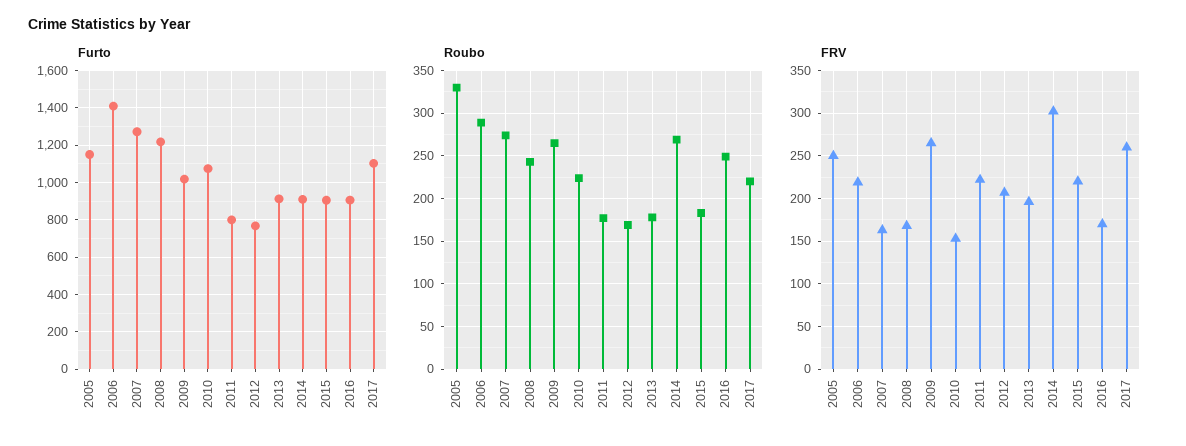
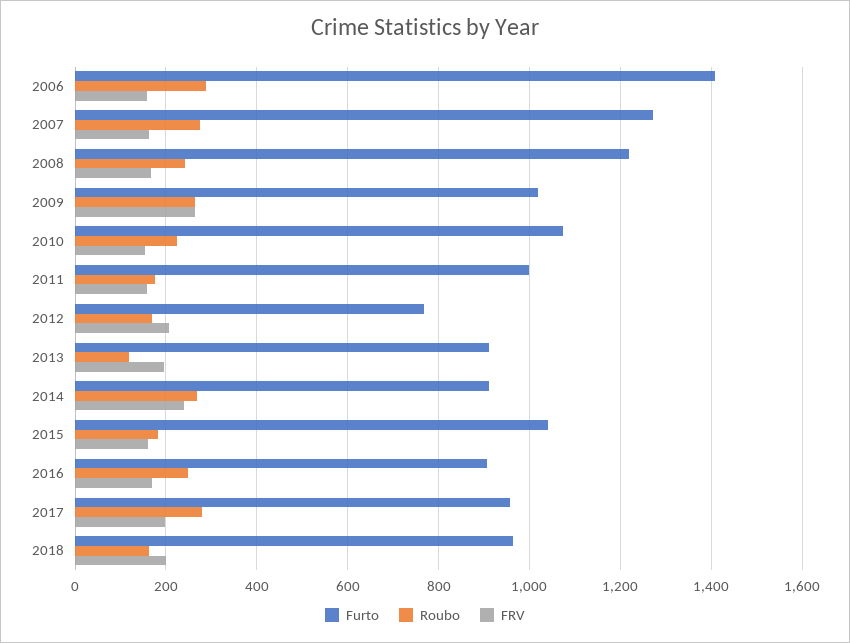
Furto, 2005: 1150 -> none
Furto, 2011: 800 -> 1000
Furto, 2015: 900 -> 1040
Furto, 2017: 1100 -> 960
Roubo, 2005: 330 -> none
Roubo, 2013: 180 -> 120
Roubo, 2017: 220 -> 280
FRV, 2005: 250 -> none
FRV, 2006: 220 -> 160
FRV, 2011: 220 -> 160
FRV, 2014: 300 -> 240
FRV, 2015: 220 -> 160
FRV, 2017: 260 -> 200
Furto, 2018: none -> 960
Roubo, 2018: none -> 160
FRV, 2018: none -> 200

